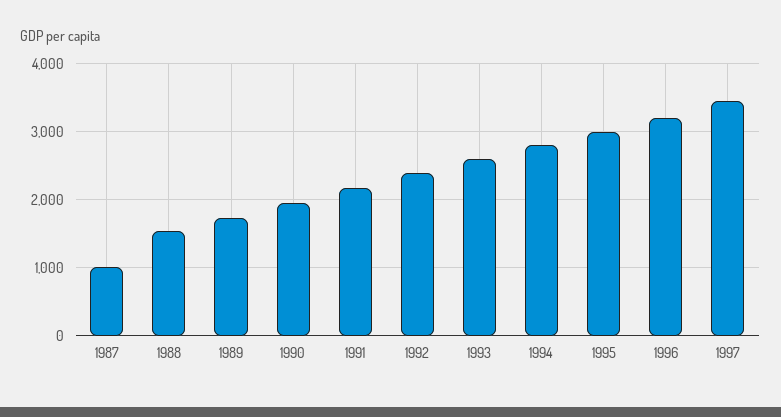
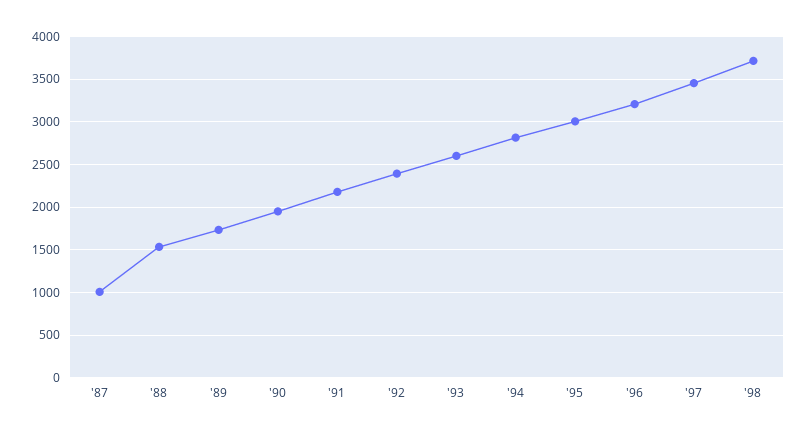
'98: none -> 3700

